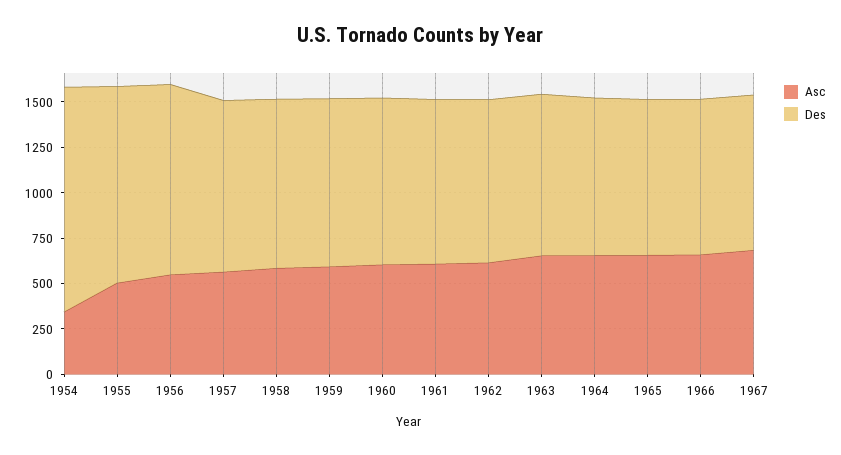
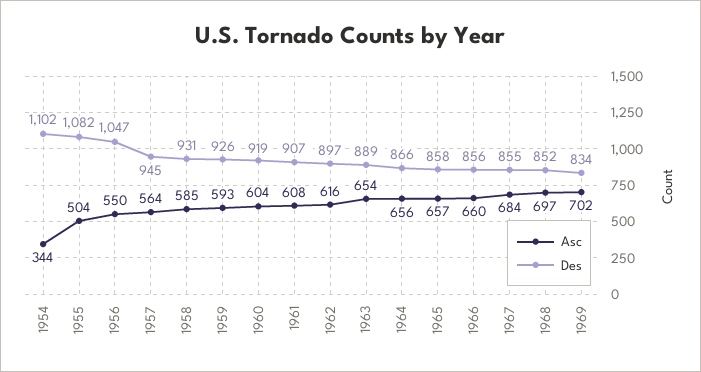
Des, 1954: 1250 -> 1102
Asc, 1968: none -> 697
Des, 1968: none -> 852
Asc, 1969: none -> 702
Des, 1969: none -> 834

